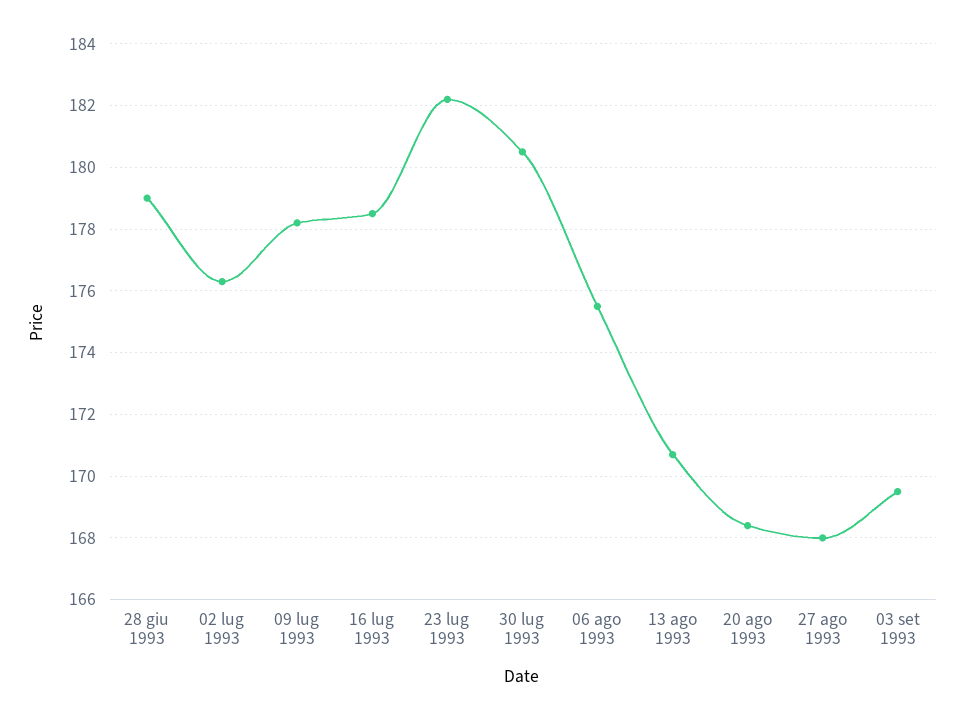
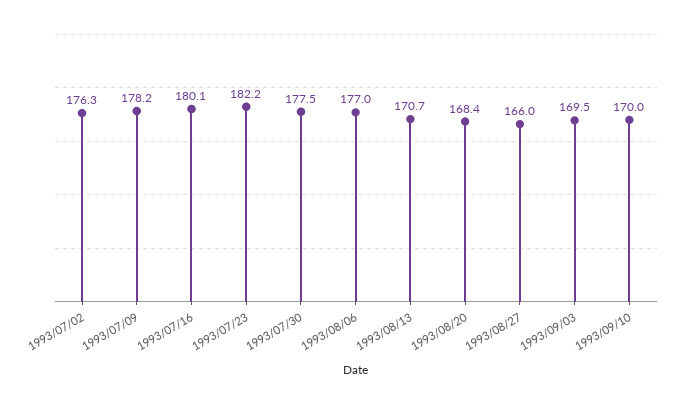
28 giu 1993: 179 -> none
16 lug 1993: 178.5 -> 180.1
30 lug 1993: 180.5 -> 177.5
06 ago 1993: 175.5 -> 177
27 ago 1993: 168 -> 166
1993/09/10: none -> 170

